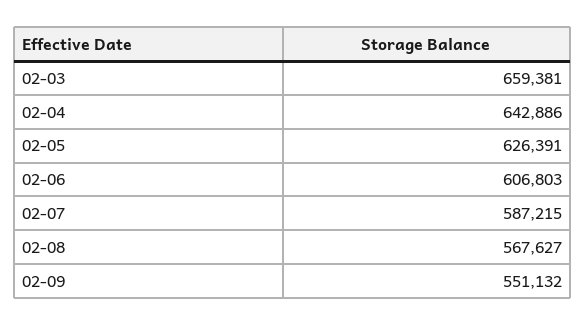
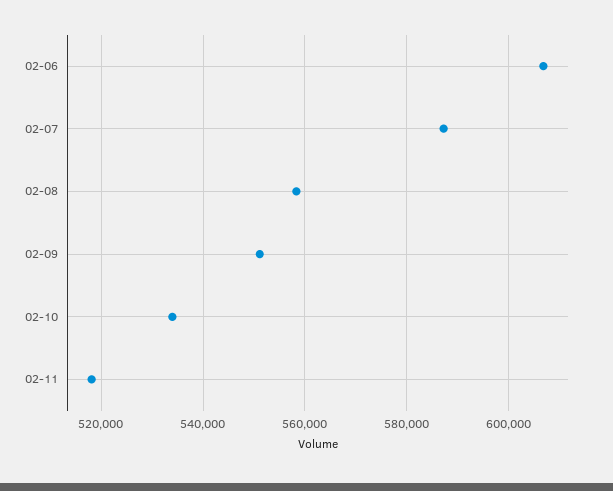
02-03: 659381 -> none
02-04: 642886 -> none
02-05: 626391 -> none
02-08: 567627 -> 558000
02-10: none -> 534000
02-11: none -> 518000

